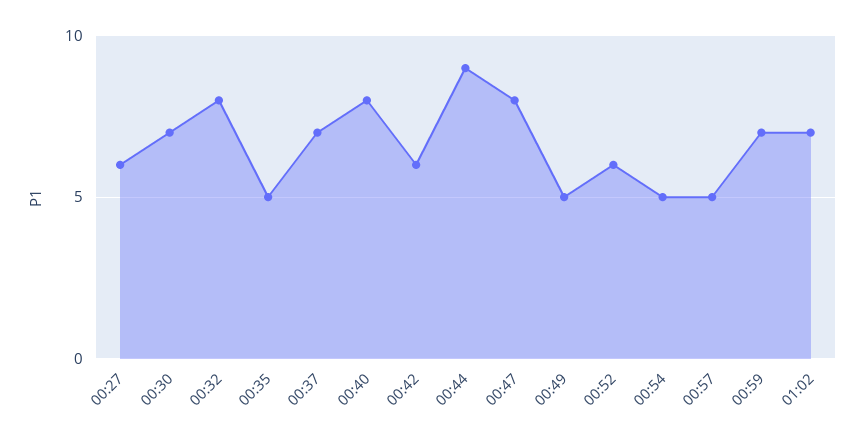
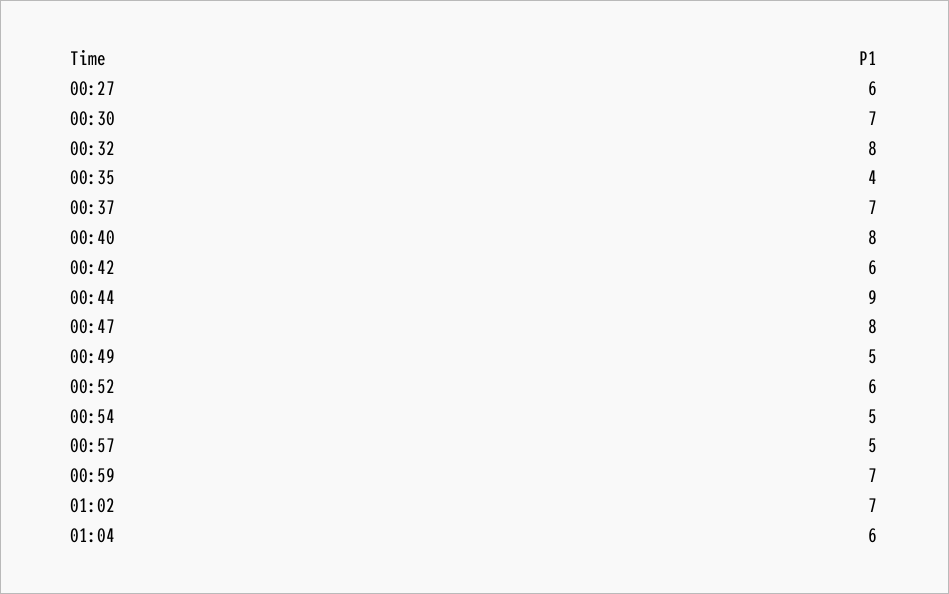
00:35: 5 -> 4
01:04: none -> 6

